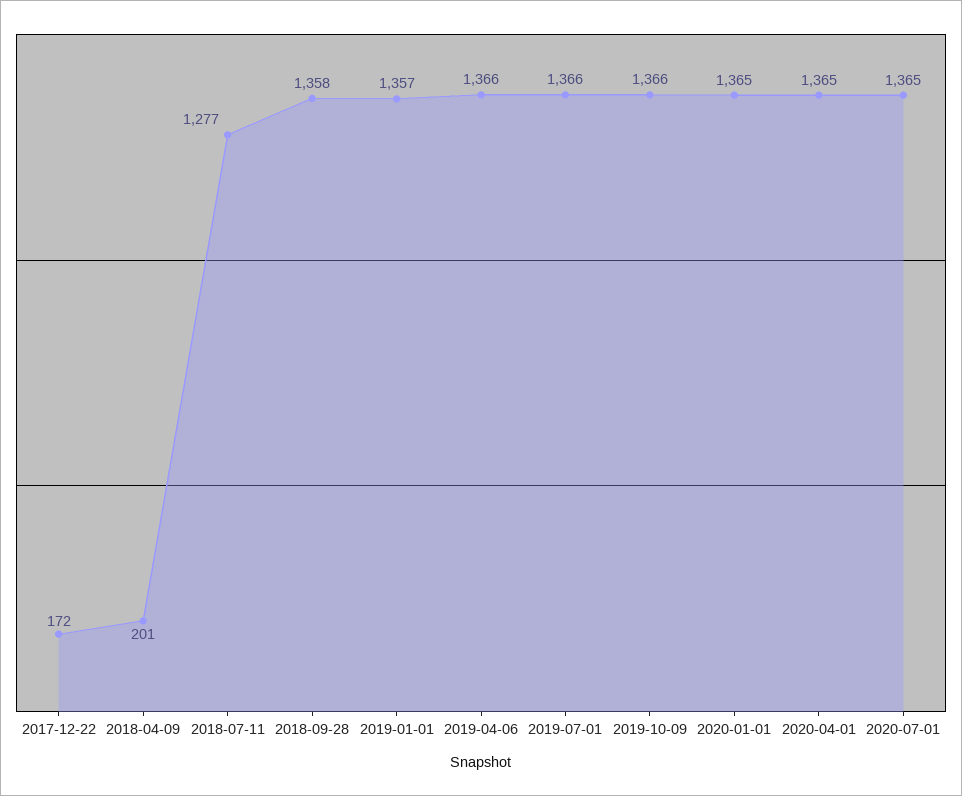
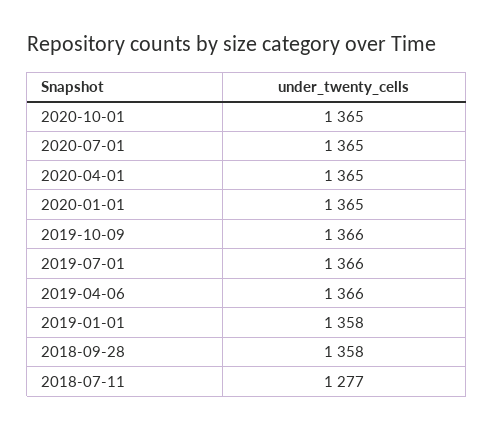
2017-12-22: 172 -> none
2018-04-09: 201 -> none
2019-01-01: 1357 -> 1358
2020-10-01: none -> 1365

